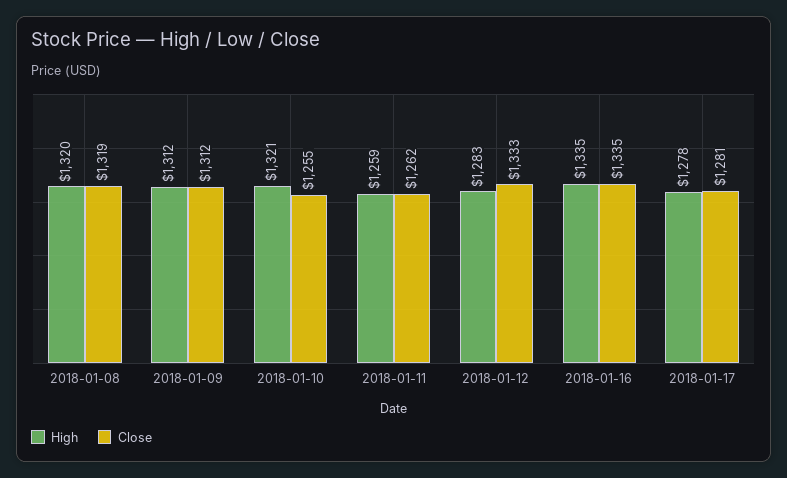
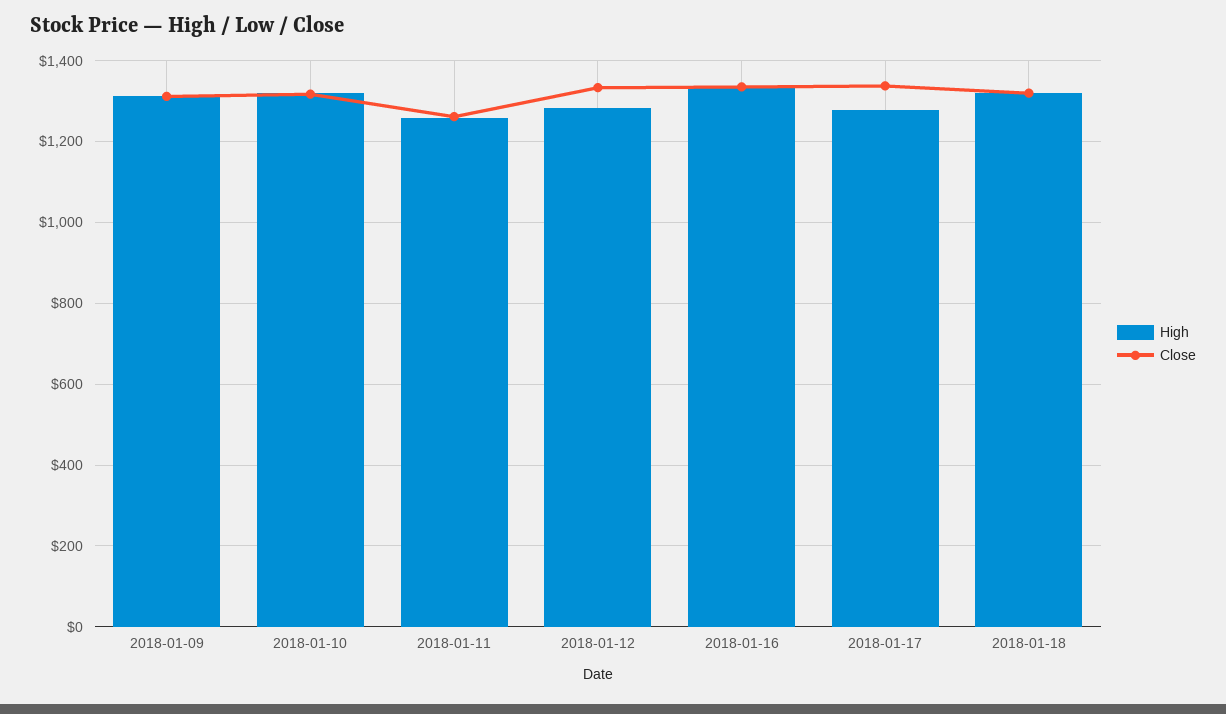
High, 2018-01-08: 1320 -> none
Close, 2018-01-08: 1319 -> none
Close, 2018-01-10: 1255 -> 1320
Close, 2018-01-17: 1281 -> 1340
High, 2018-01-18: none -> 1320
Close, 2018-01-18: none -> 1320

